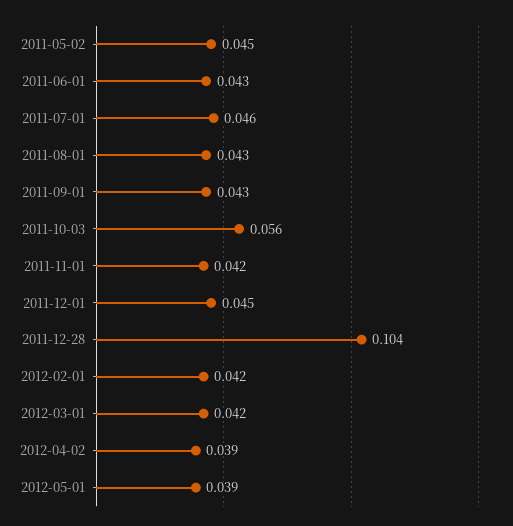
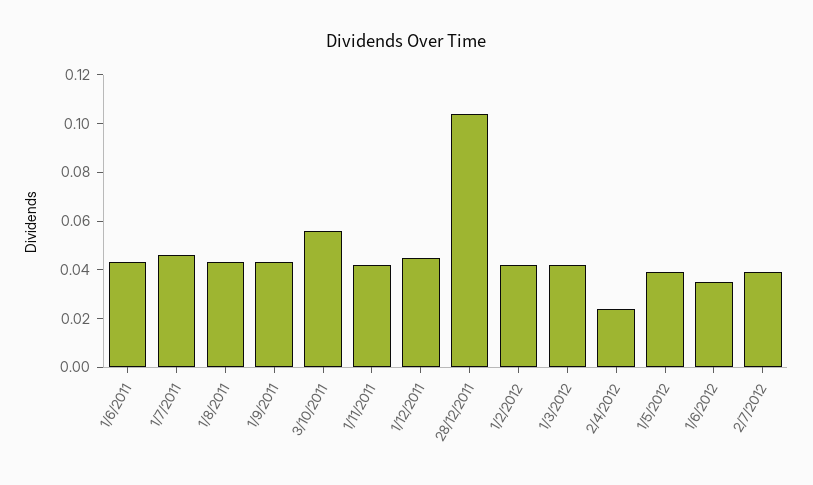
2011-05-02: 0.045 -> none
2012-04-02: 0.039 -> 0.025
1/6/2012: none -> 0.035
2/7/2012: none -> 0.04

